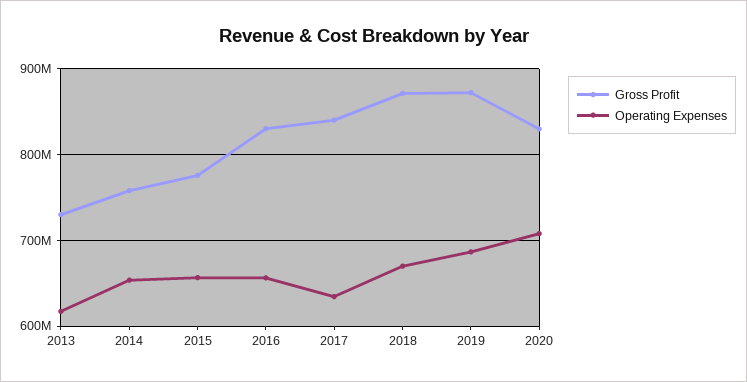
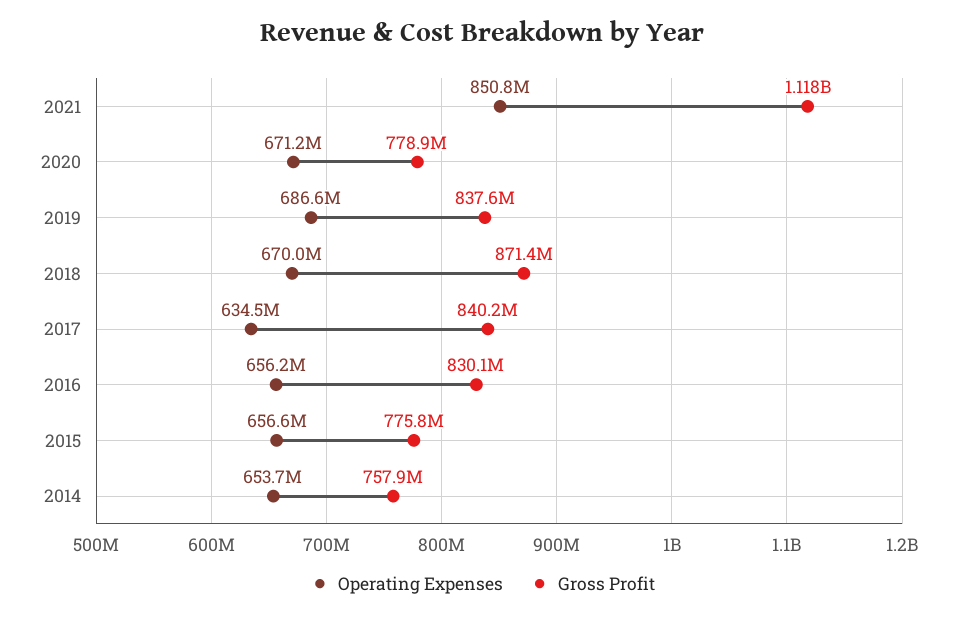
Gross Profit, 2013: 730000000 -> none
Operating Expenses, 2013: 620000000 -> none
Gross Profit, 2019: 870000000 -> 837600000
Gross Profit, 2020: 830000000 -> 778900000
Operating Expenses, 2020: 710000000 -> 671200000
Operating Expenses, 2021: none -> 850800000
Gross Profit, 2021: none -> 1118000000

